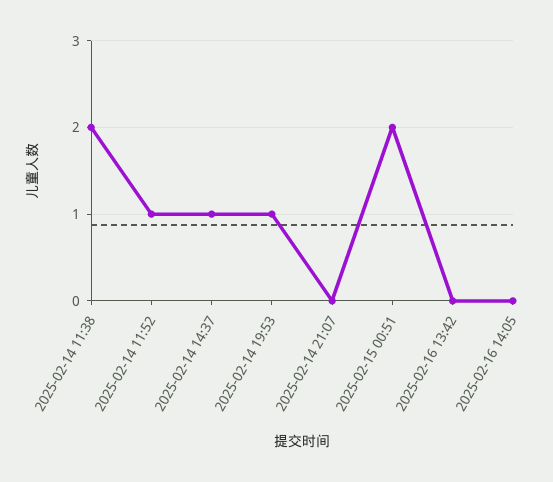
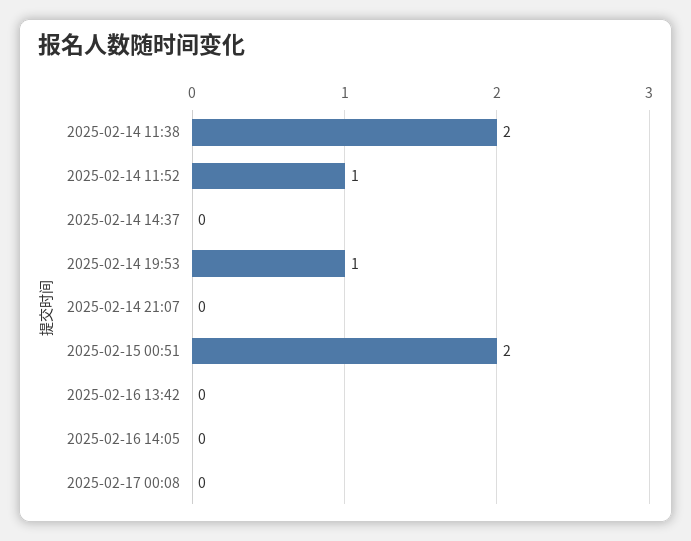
2025-02-14 14:37: 1 -> 0
2025-02-17 00:08: none -> 0

